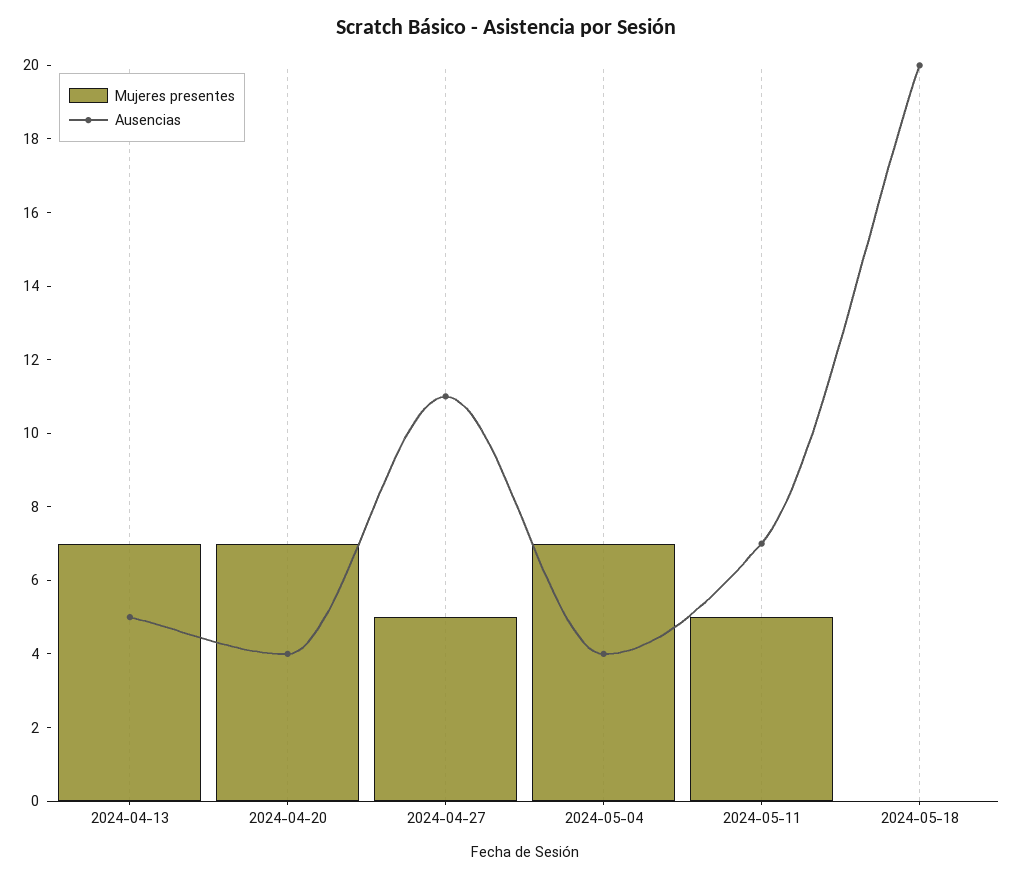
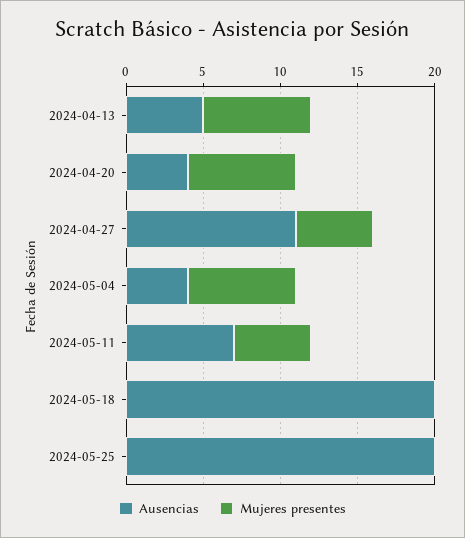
Ausencias, 2024-05-25: none -> 20
Mujeres presentes, 2024-05-25: none -> 0

